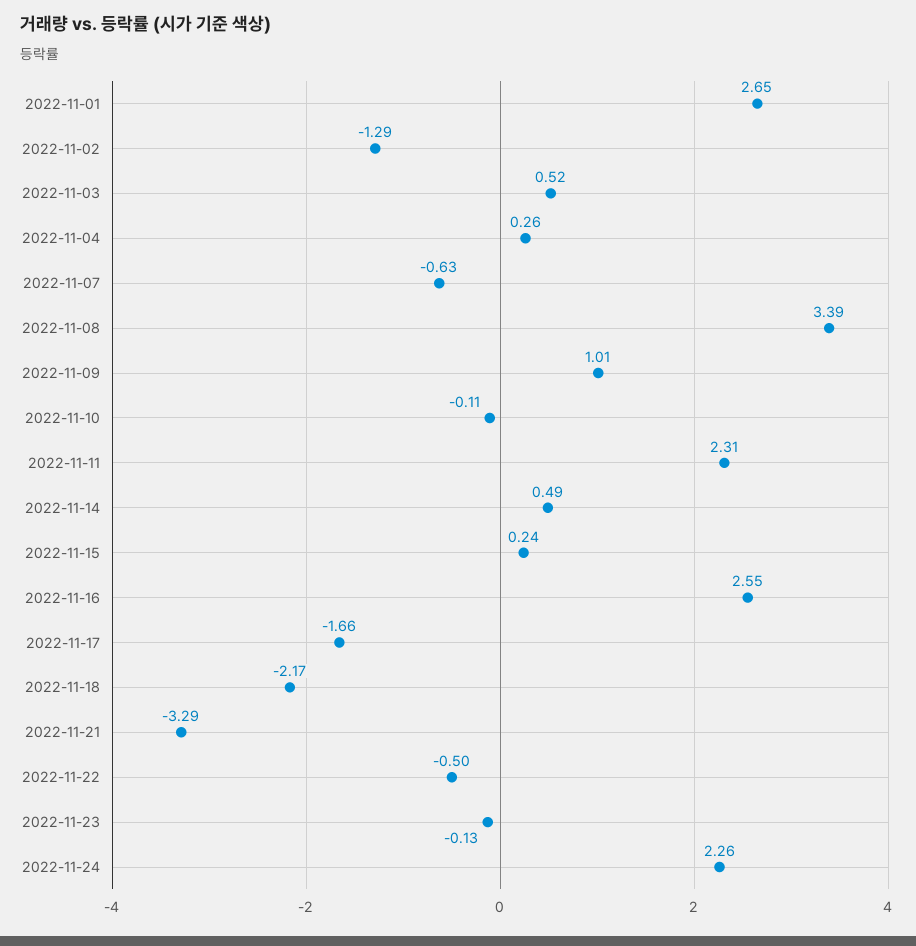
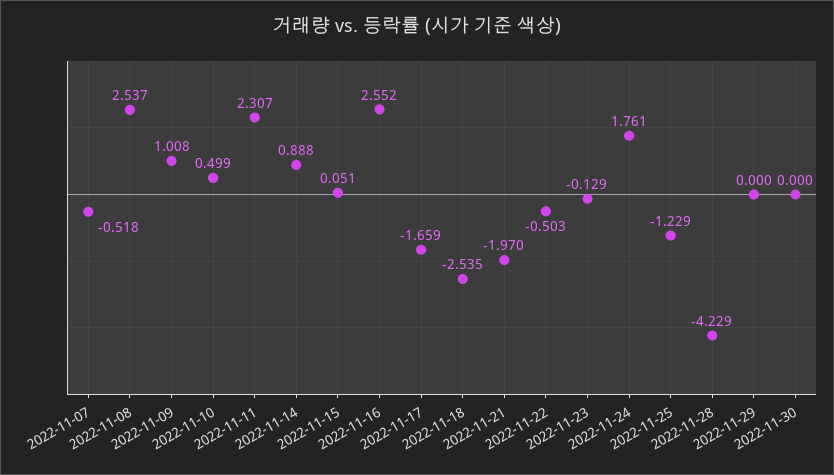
2022-11-01: 2.65 -> none
2022-11-02: -1.29 -> none
2022-11-03: 0.52 -> none
2022-11-04: 0.26 -> none
2022-11-07: -0.63 -> -0.518
2022-11-08: 3.39 -> 2.537
2022-11-10: -0.11 -> 0.499
2022-11-14: 0.49 -> 0.888
2022-11-15: 0.24 -> 0.051
2022-11-18: -2.17 -> -2.535
2022-11-21: -3.29 -> -1.97
2022-11-24: 2.26 -> 1.761
2022-11-25: none -> -1.229
2022-11-28: none -> -4.229
2022-11-29: none -> 0
2022-11-30: none -> 0

